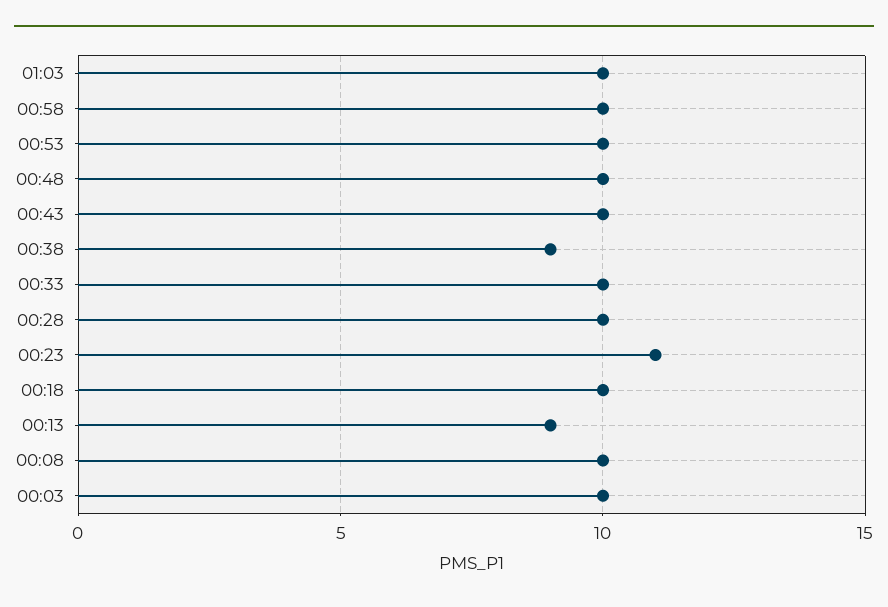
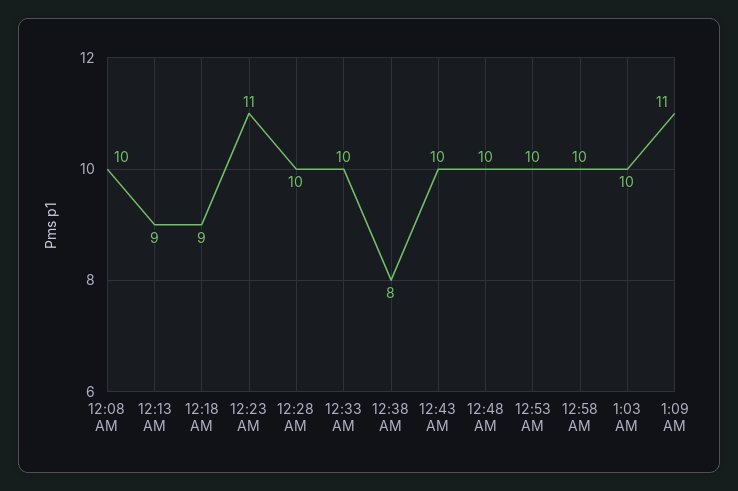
00:38: 9 -> 8
00:18: 10 -> 9
00:03: 10 -> none
1:09 AM: none -> 11

